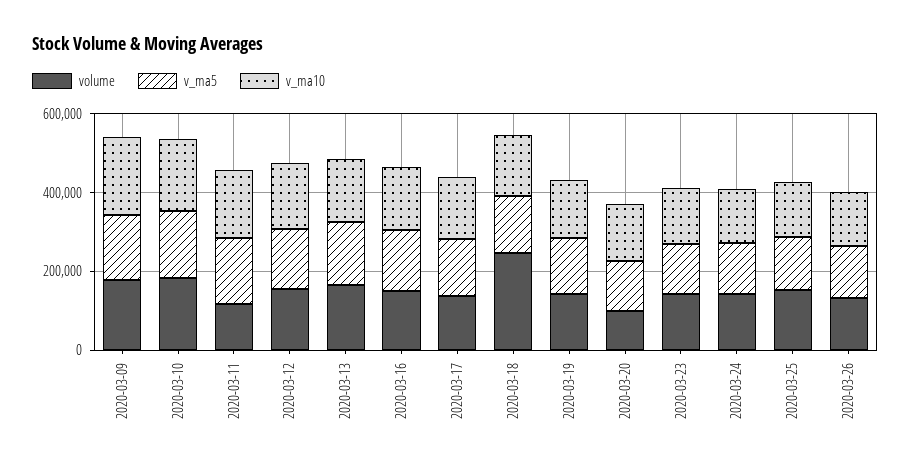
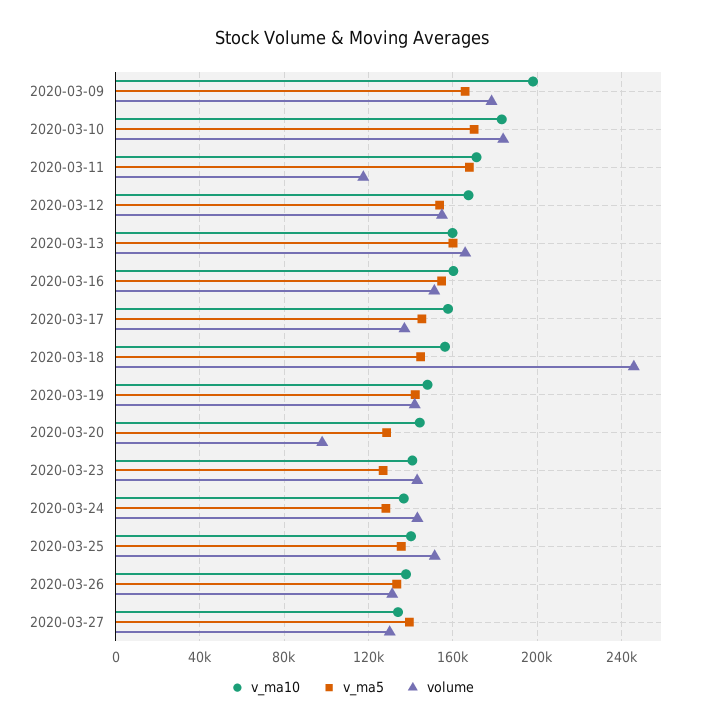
v_ma10, 2020-03-27: none -> 135000
v_ma5, 2020-03-27: none -> 140000
volume, 2020-03-27: none -> 130000

